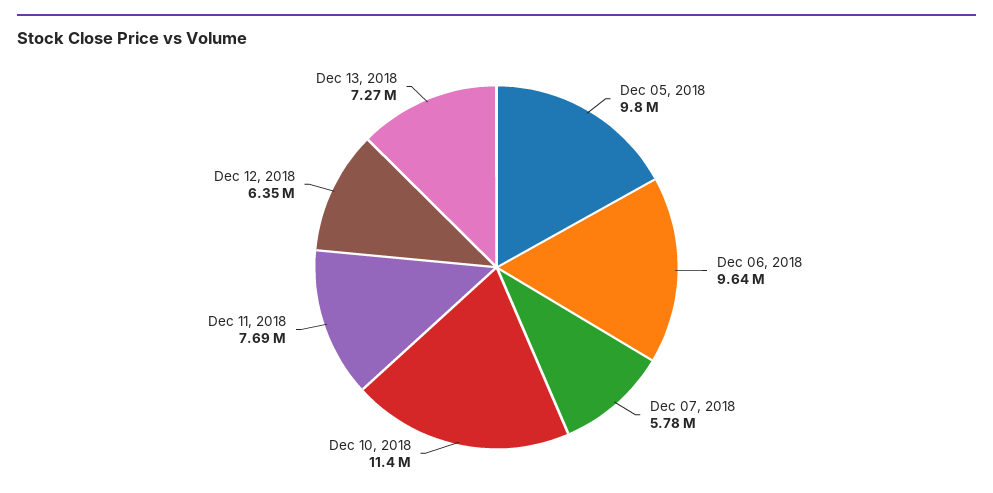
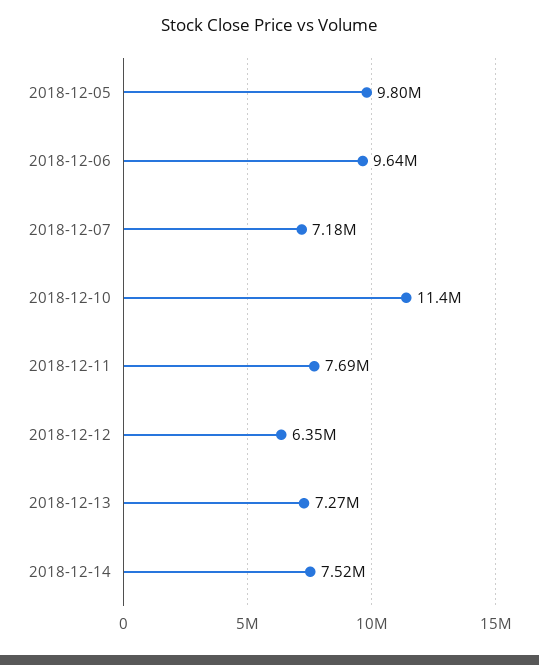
Dec 07, 2018: 5780000 -> 7180000
2018-12-14: none -> 7520000

